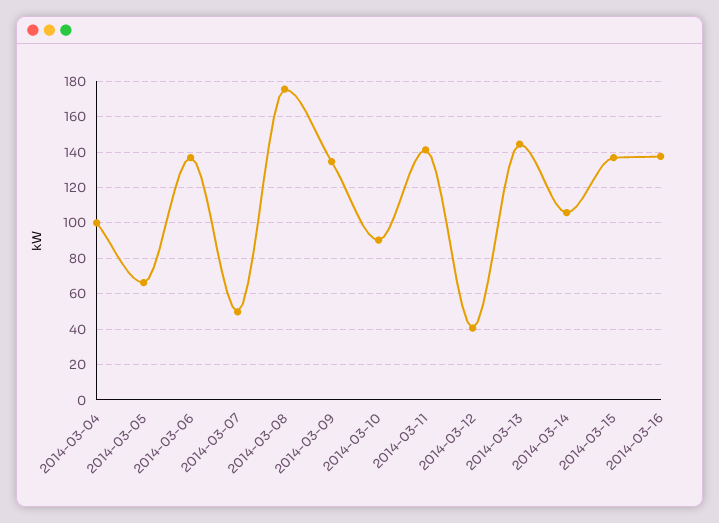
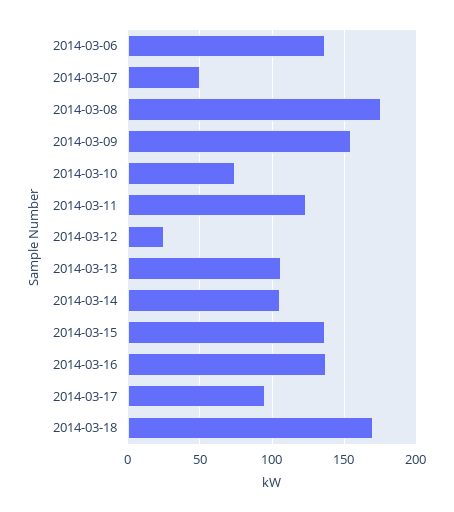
2014-03-04: 100 -> none
2014-03-05: 65 -> none
2014-03-09: 135 -> 155
2014-03-10: 90 -> 75
2014-03-11: 140 -> 125
2014-03-12: 40 -> 25
2014-03-13: 145 -> 105
2014-03-17: none -> 95
2014-03-18: none -> 170

